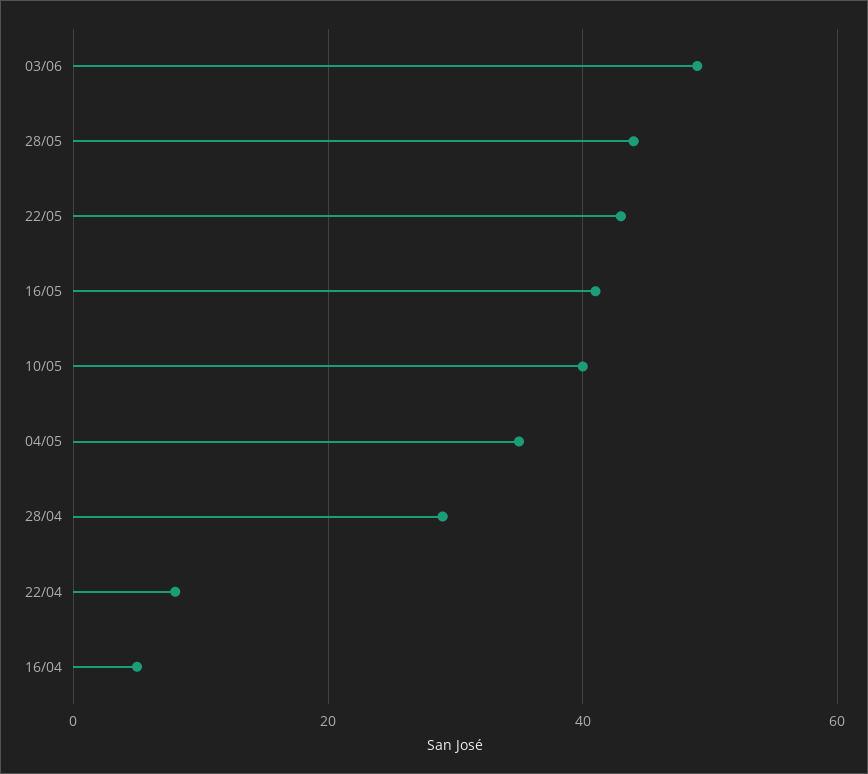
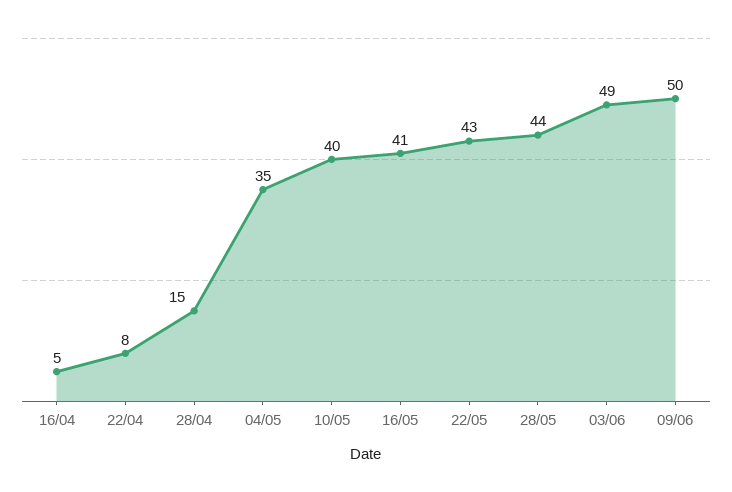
28/04: 30 -> 15
09/06: none -> 50

